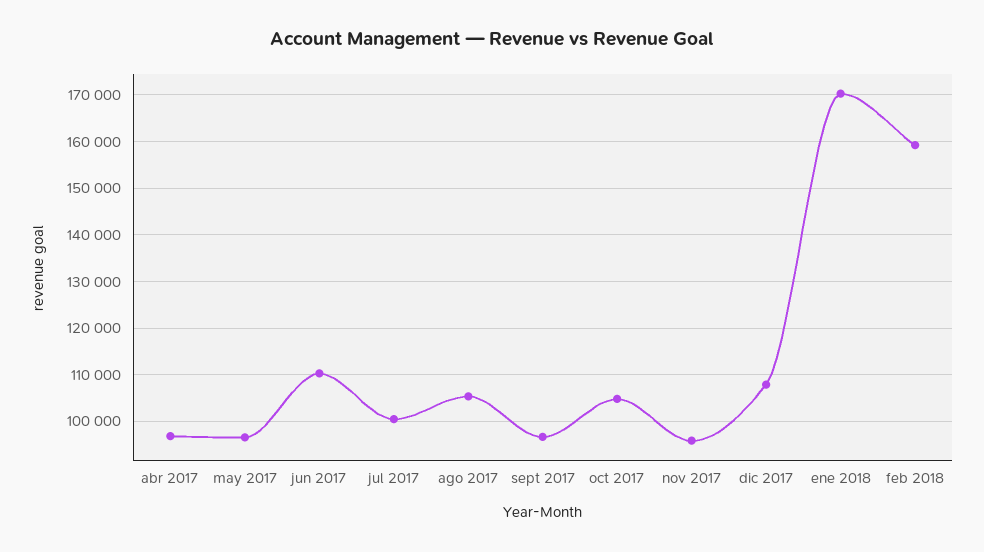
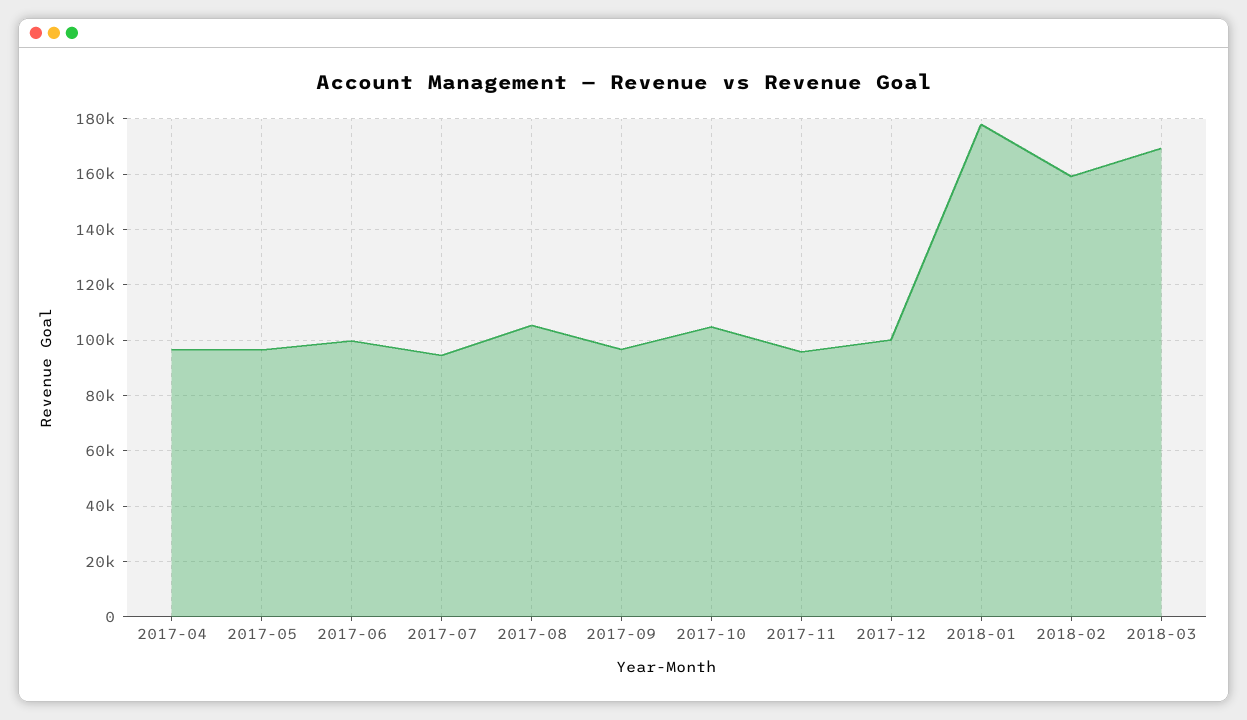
jun 2017: 110000 -> 100000
jul 2017: 100000 -> 95000
dic 2017: 108000 -> 100000
ene 2018: 170000 -> 177500
2018-03: none -> 170000

